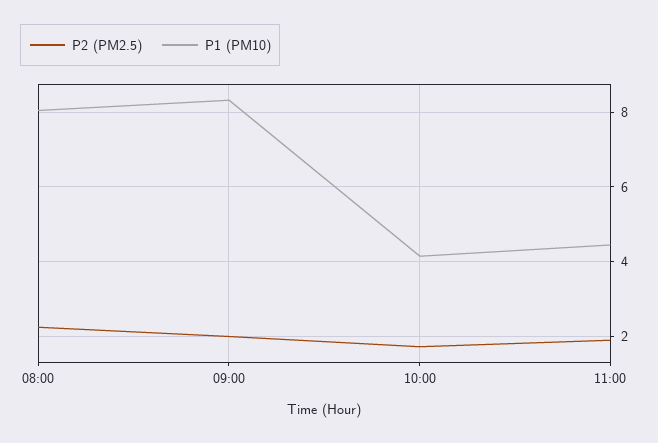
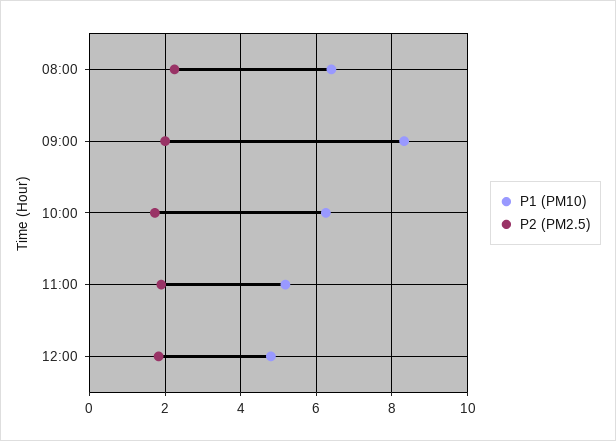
P1 (PM10), 08:00: 8 -> 6.4
P1 (PM10), 10:00: 4.2 -> 6.2
P1 (PM10), 11:00: 4.4 -> 5.2
P1 (PM10), 12:00: none -> 4.8
P2 (PM2.5), 12:00: none -> 1.8

